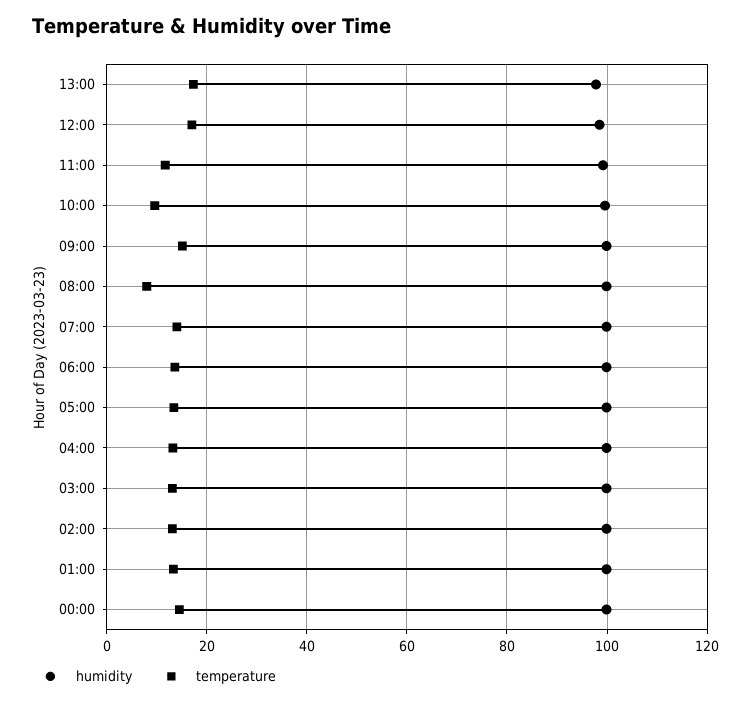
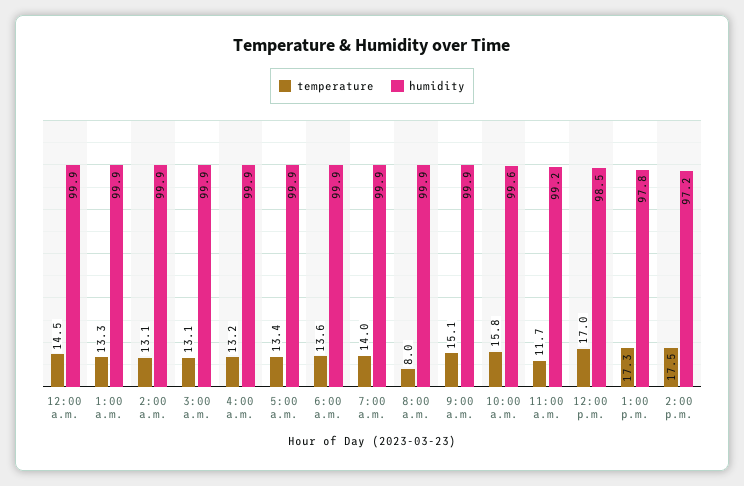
temperature, 10:00: 10 -> 15.8
temperature, 2:00 p.m.: none -> 17.5
humidity, 2:00 p.m.: none -> 97.2

